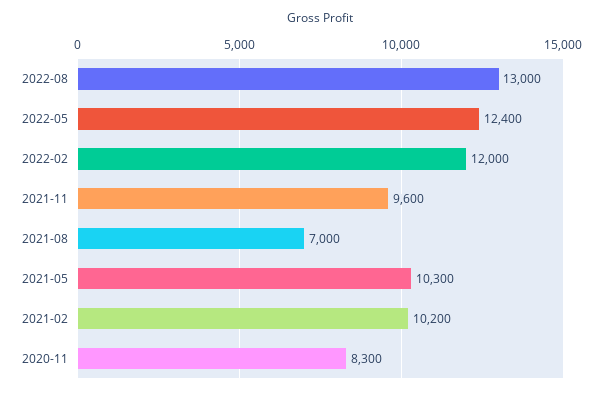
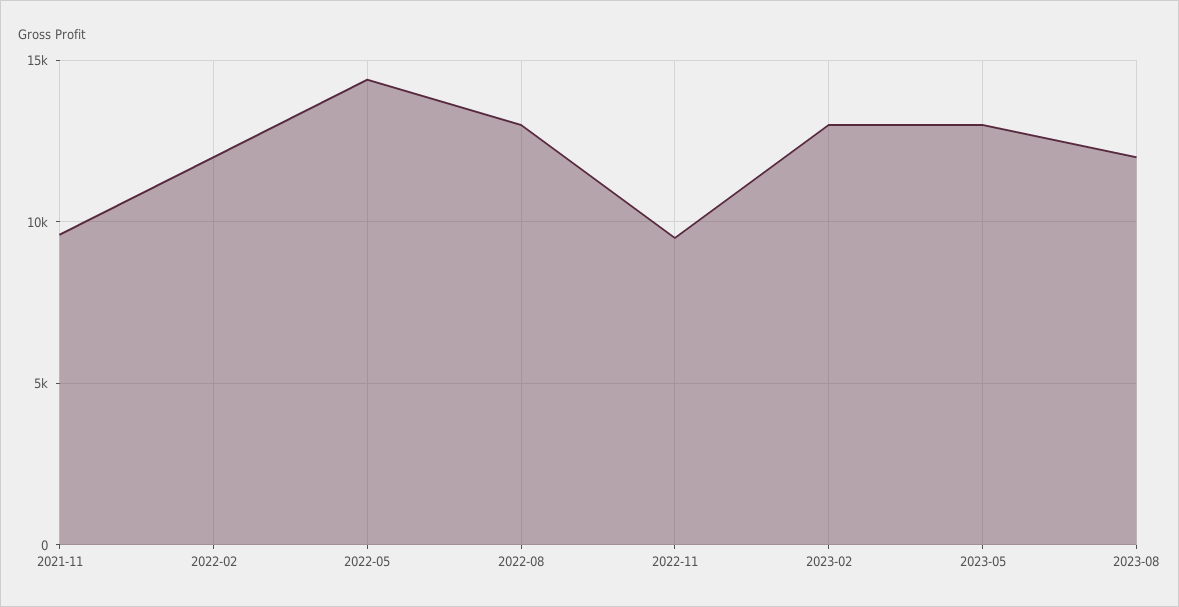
2022-05: 12400 -> 14500
2021-08: 7000 -> none
2021-05: 10300 -> none
2021-02: 10200 -> none
2020-11: 8300 -> none
2022-11: none -> 9500
2023-02: none -> 13000
2023-05: none -> 13000
2023-08: none -> 12000

